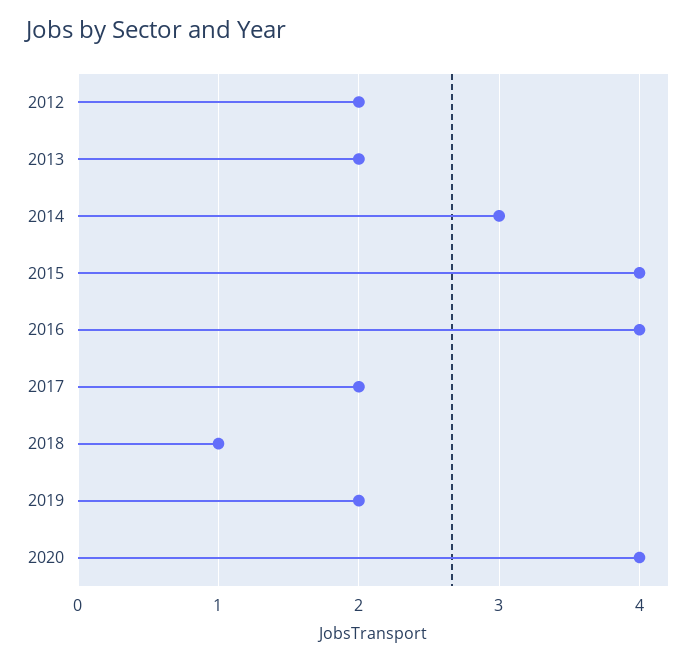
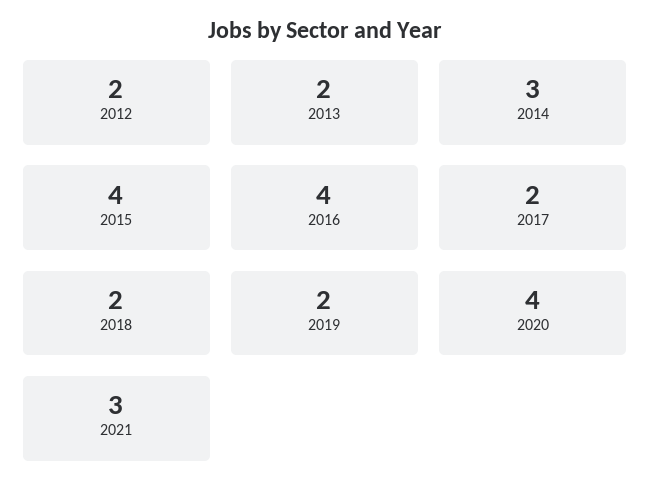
2018: 1 -> 2
2021: none -> 3

